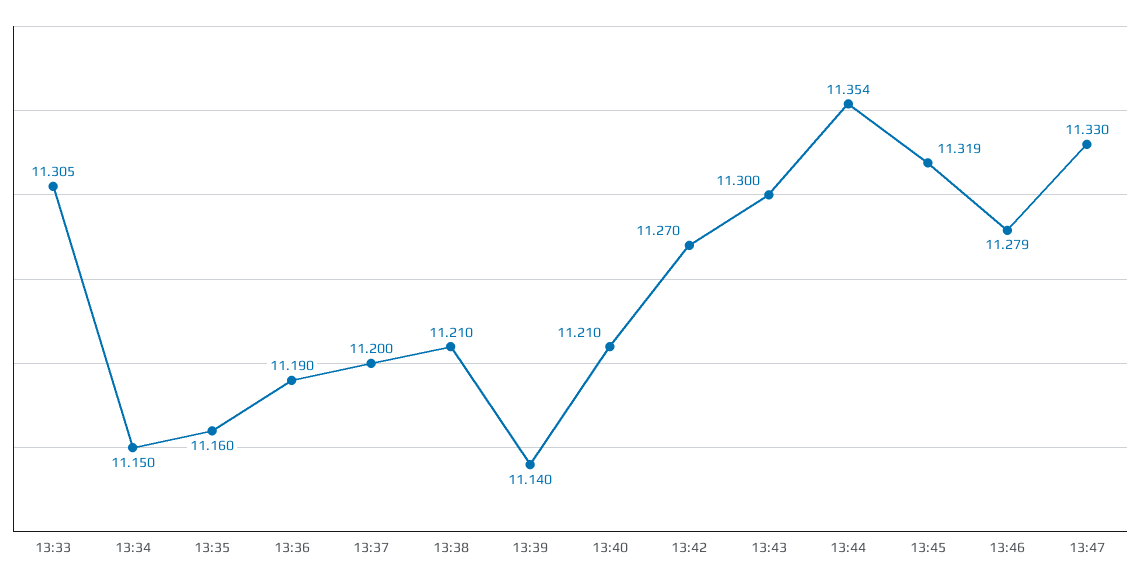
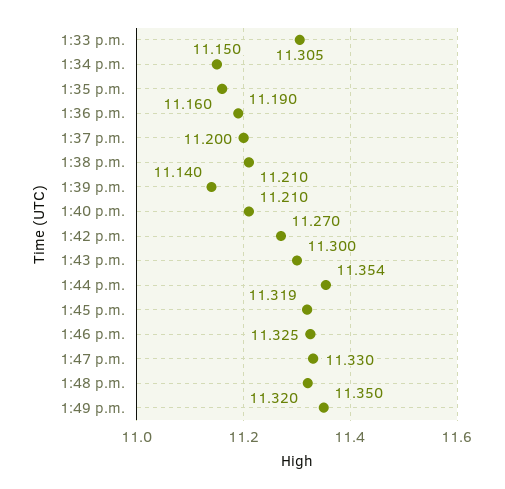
13:46: 11.279 -> 11.325
1:48 p.m.: none -> 11.32
1:49 p.m.: none -> 11.35

